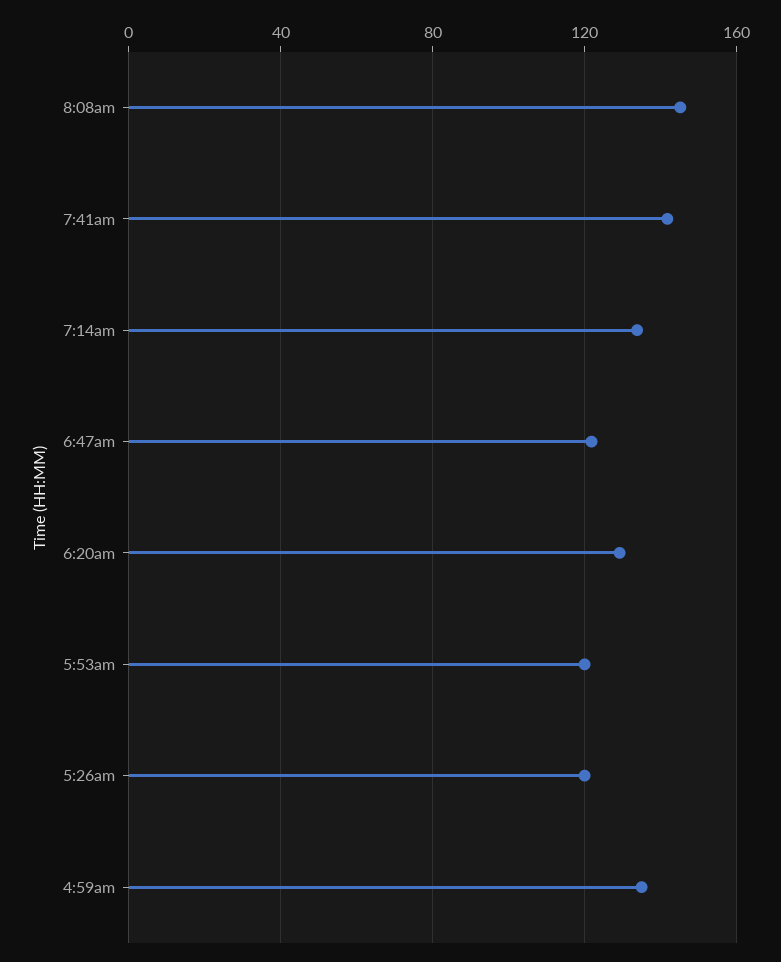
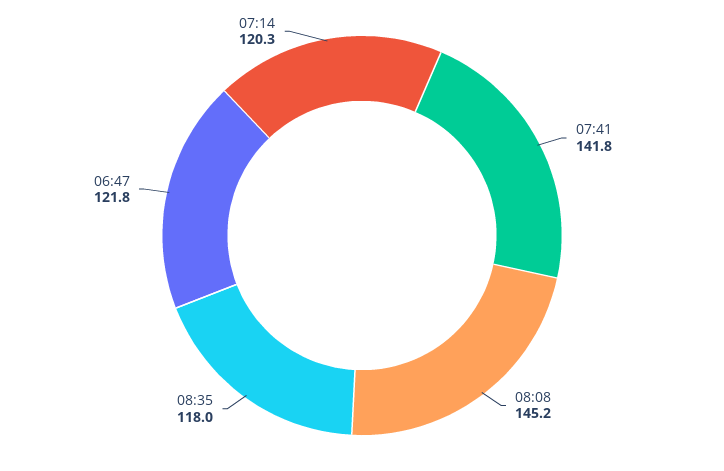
7:14am: 135 -> 120.3
6:20am: 130 -> none
5:53am: 120 -> none
5:26am: 120 -> none
4:59am: 135 -> none
08:35: none -> 118

